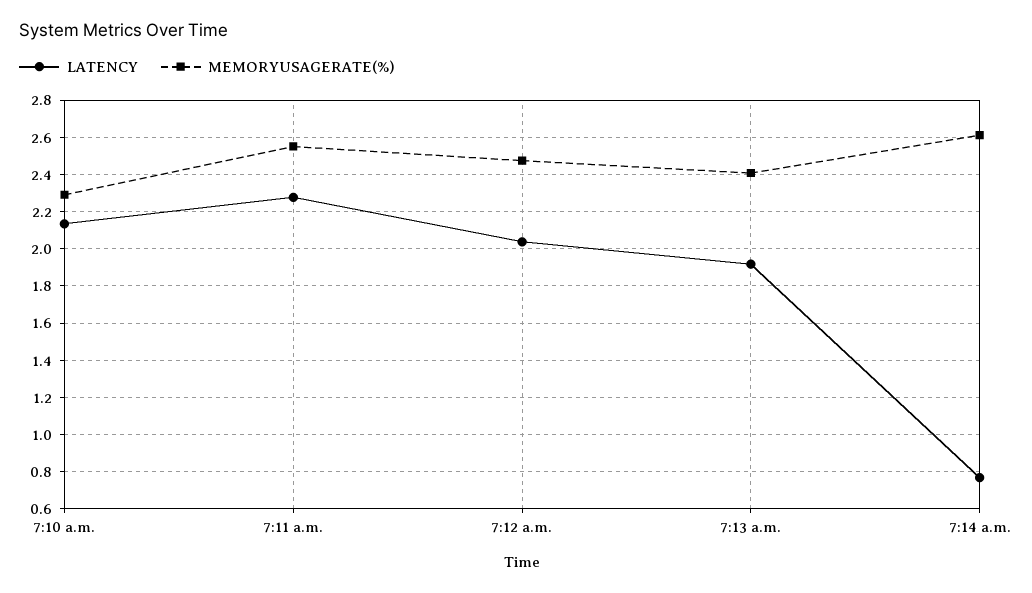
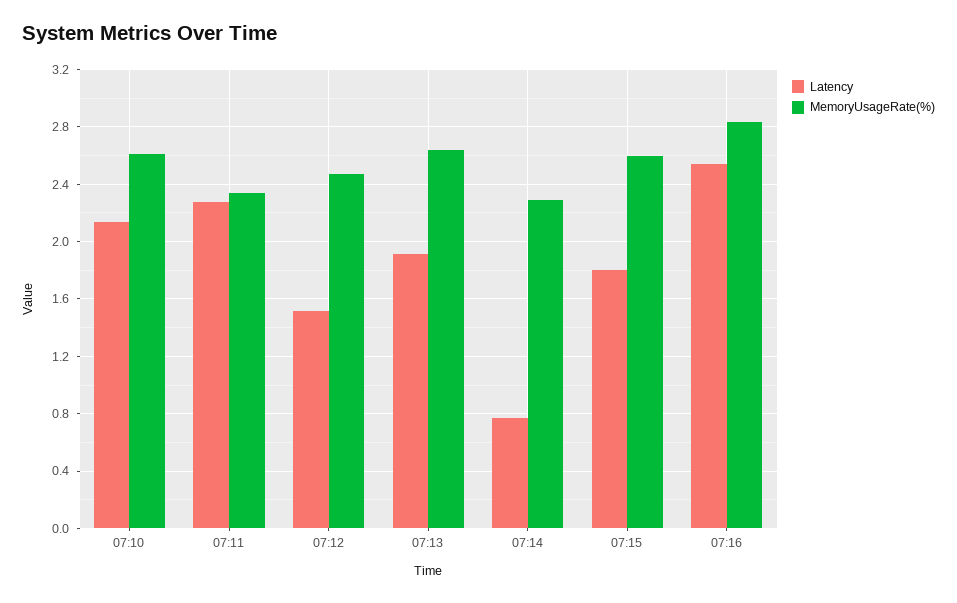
MEMORYUSAGERATE(%), 7:10 a.m.: 2.3 -> 2.6
MEMORYUSAGERATE(%), 7:11 a.m.: 2.55 -> 2.35
LATENCY, 7:12 a.m.: 2.05 -> 1.5
MEMORYUSAGERATE(%), 7:13 a.m.: 2.4 -> 2.65
MEMORYUSAGERATE(%), 7:14 a.m.: 2.6 -> 2.3
LATENCY, 07:15: none -> 1.8
MEMORYUSAGERATE(%), 07:15: none -> 2.6
LATENCY, 07:16: none -> 2.55
MEMORYUSAGERATE(%), 07:16: none -> 2.85

